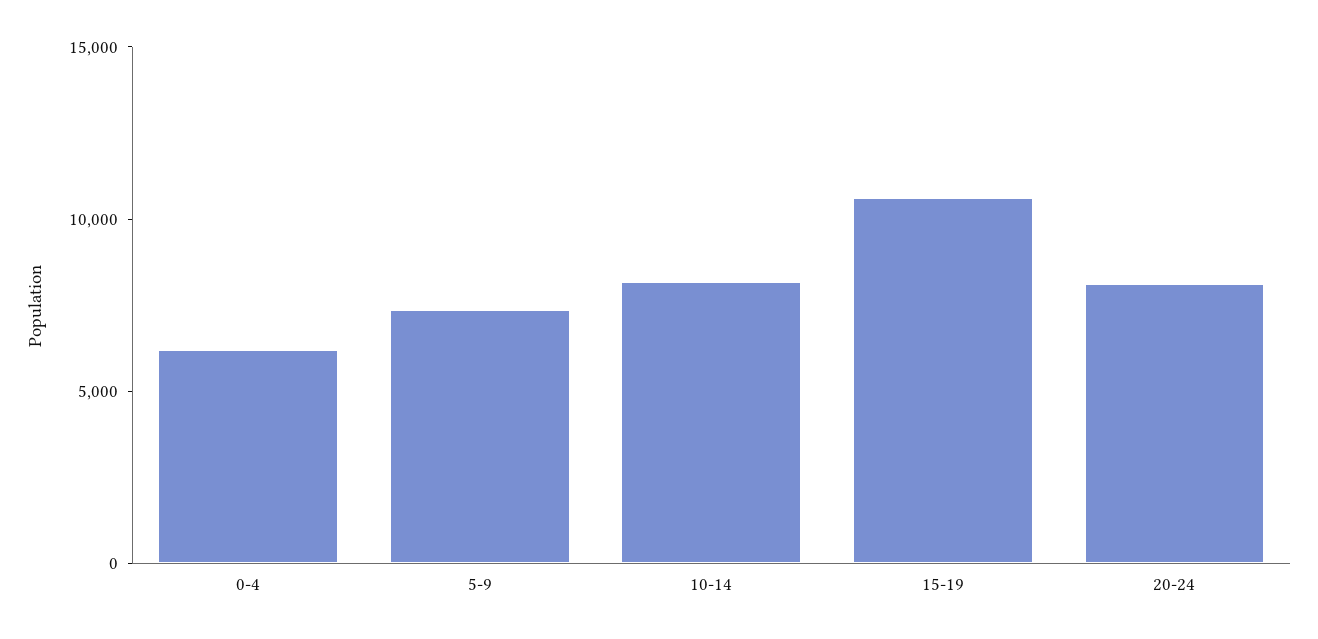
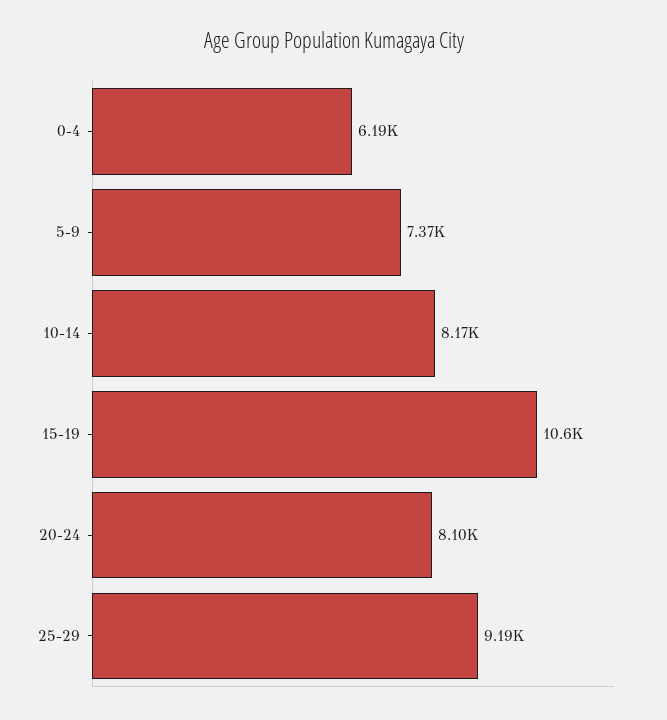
25-29: none -> 9190

